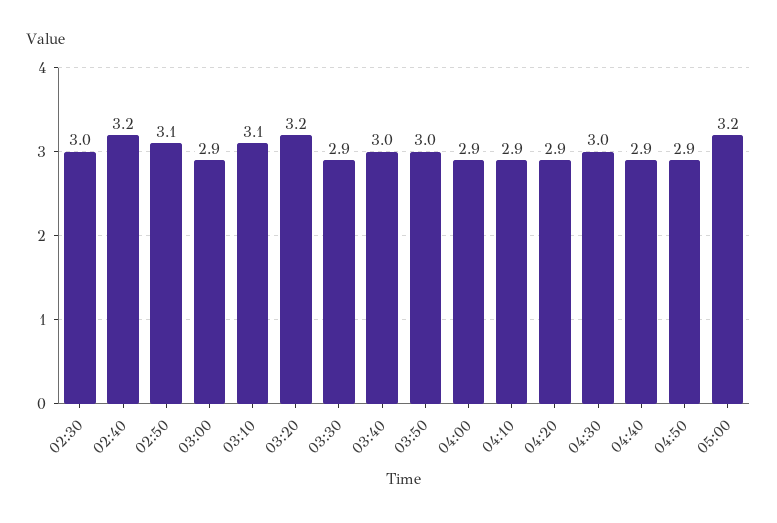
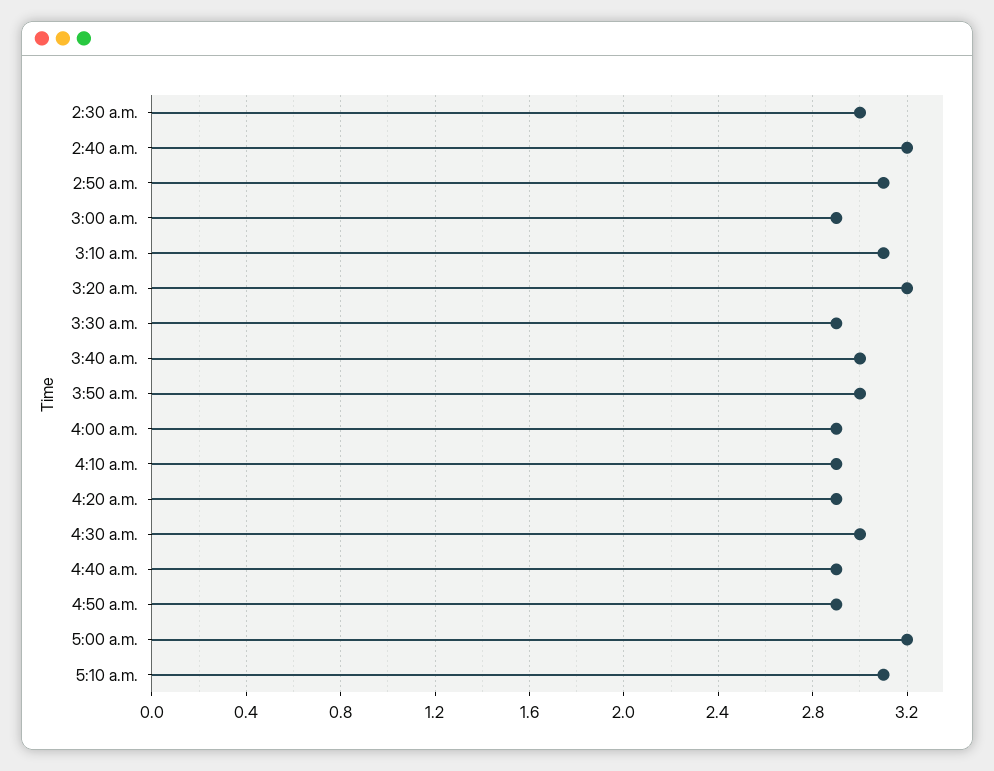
5:10 a.m.: none -> 3.1

